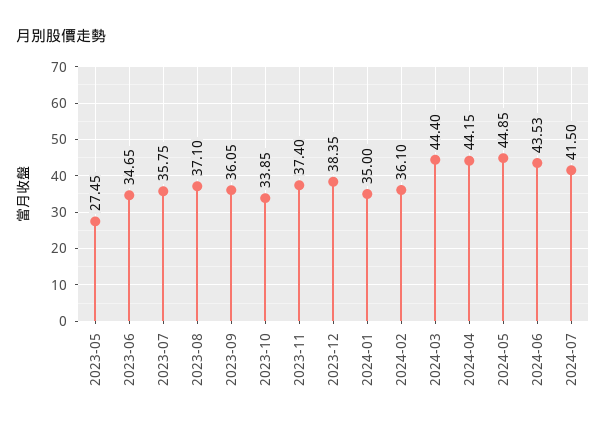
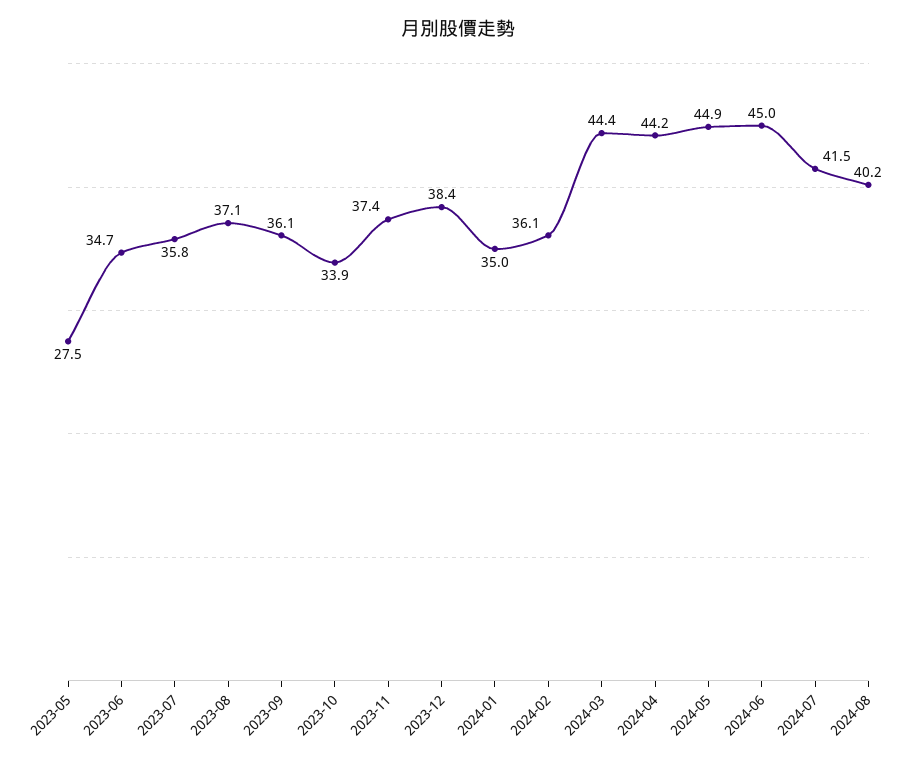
2024-06: 43.53 -> 45
2024-08: none -> 40.2

